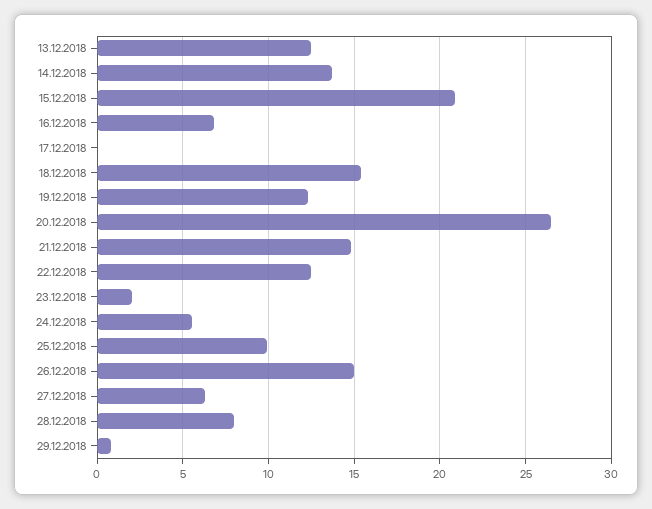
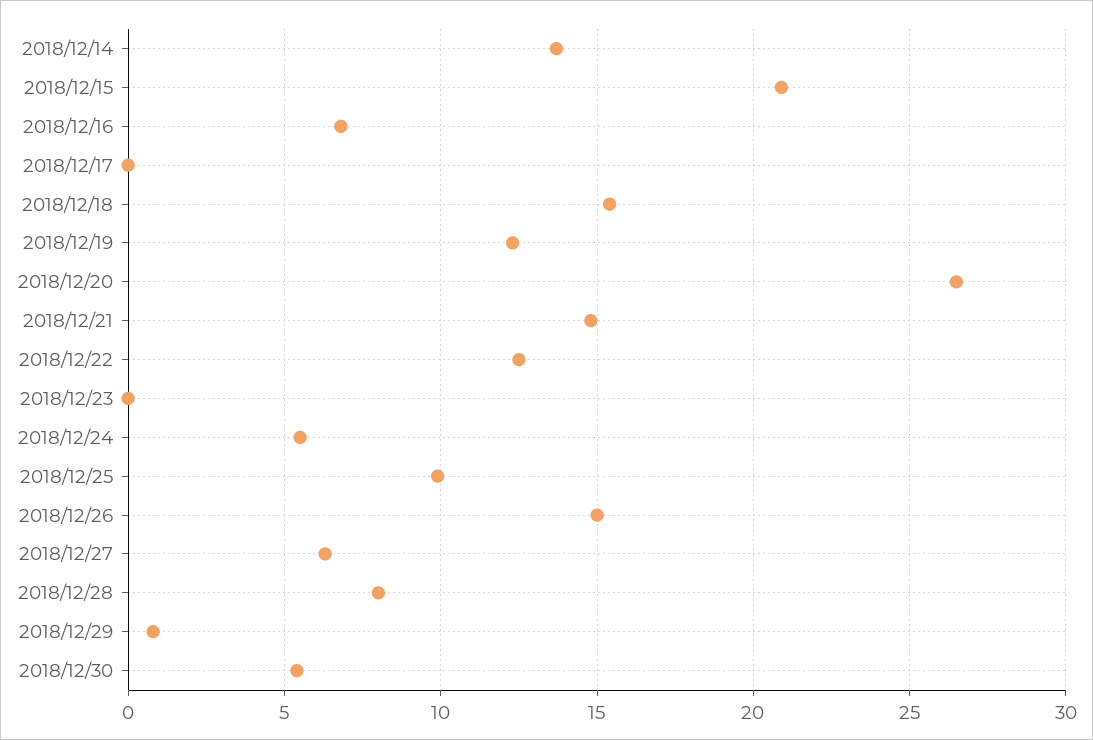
13.12.2018: 12.5 -> none
23.12.2018: 2 -> 0
2018/12/30: none -> 5.5

